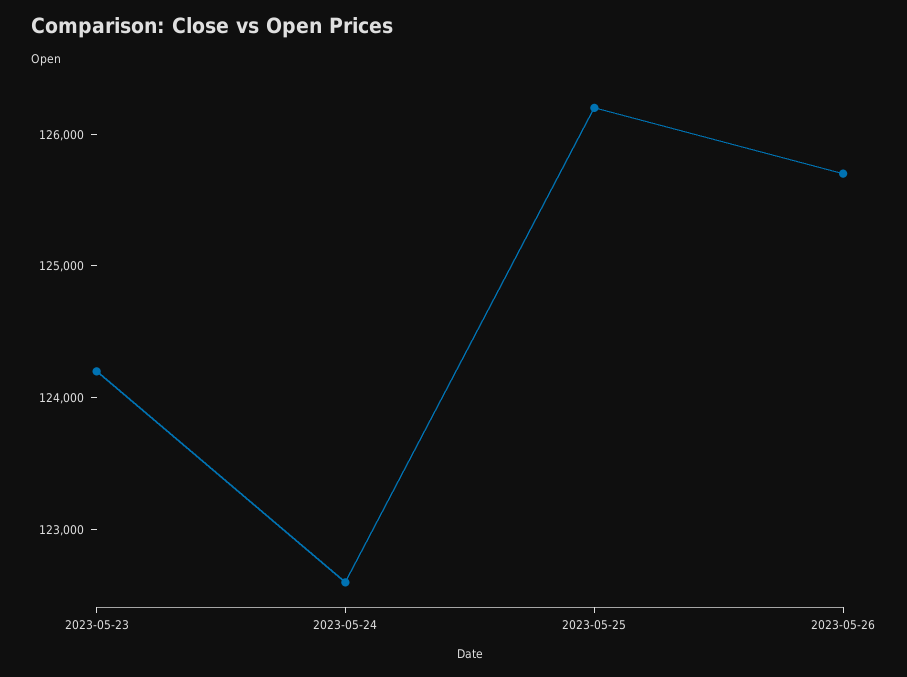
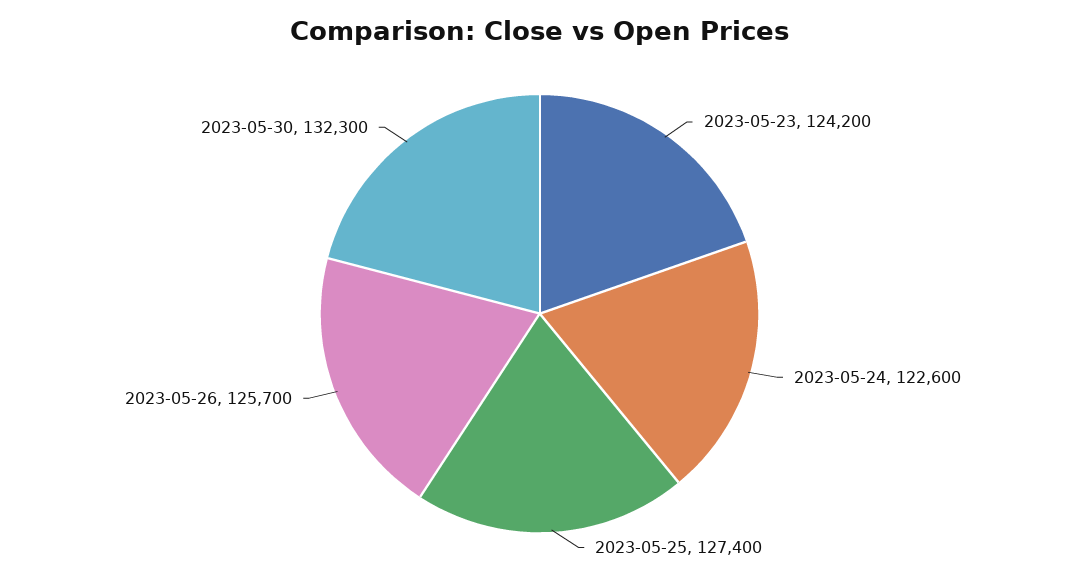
2023-05-25: 126200 -> 127400
2023-05-30: none -> 132300

